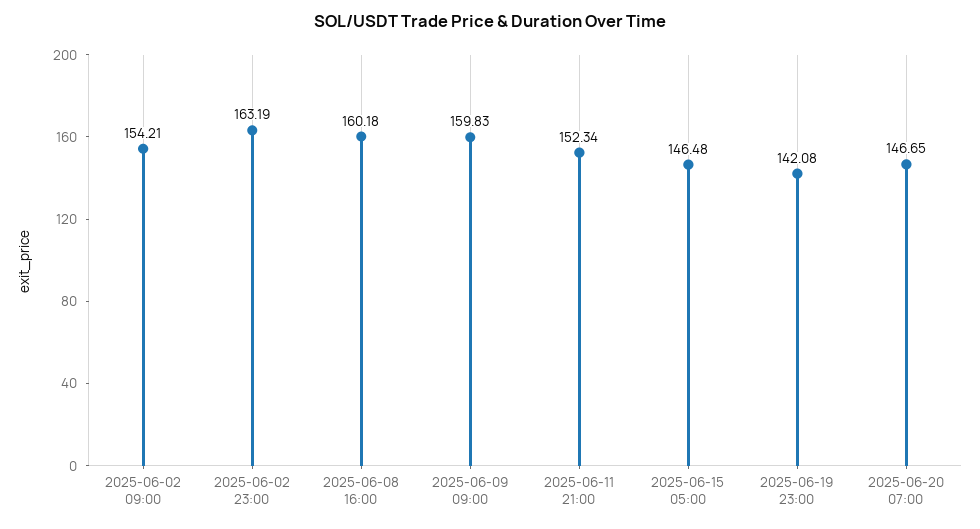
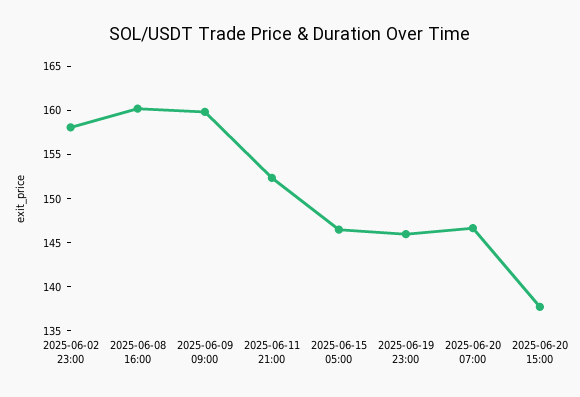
2025-06-02 09:00: 154.21 -> none
2025-06-02 23:00: 163.19 -> 158
2025-06-19 23:00: 142.08 -> 146
2025-06-20 15:00: none -> 138

